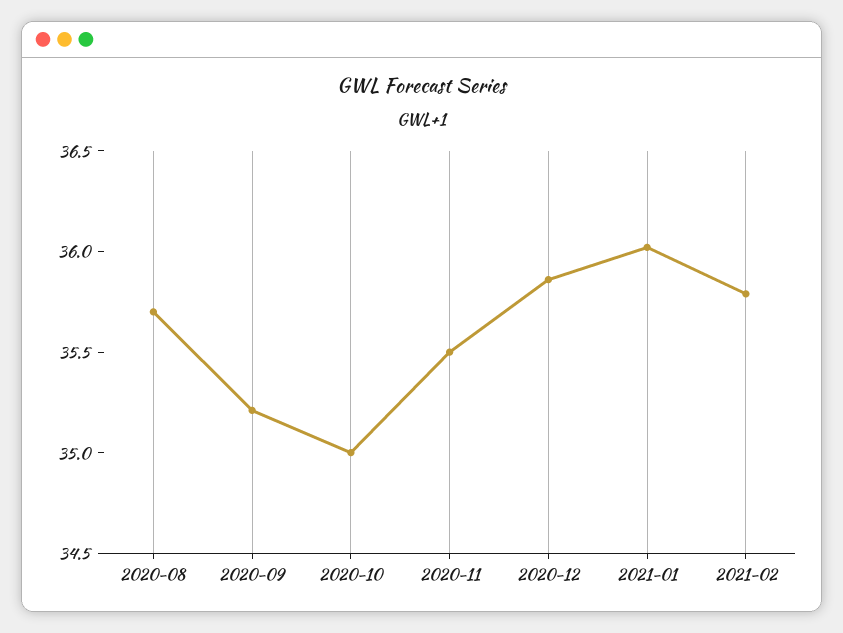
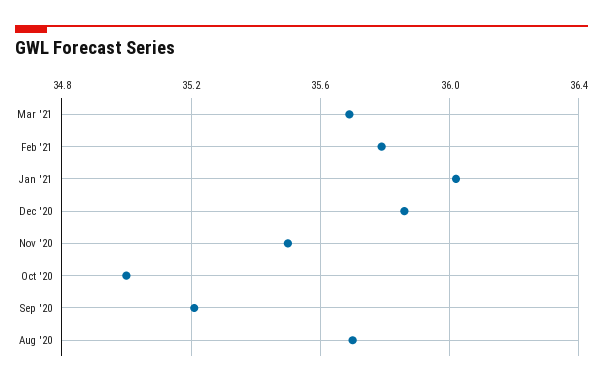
Mar '21: none -> 35.7

